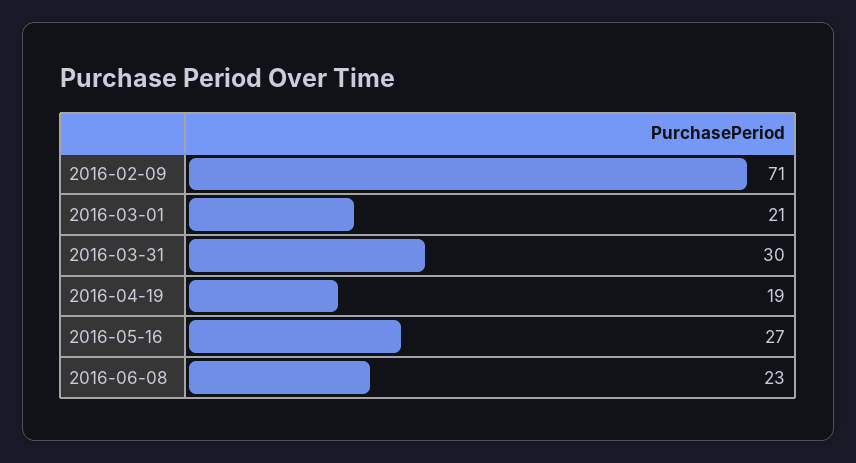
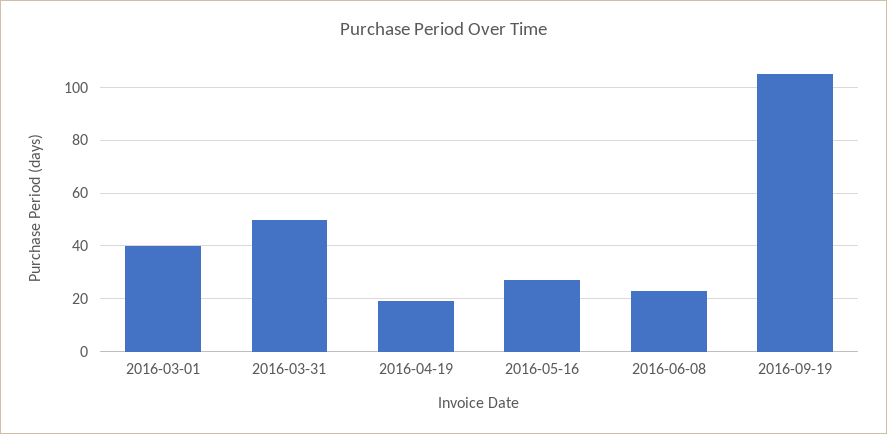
2016-02-09: 71 -> none
2016-03-01: 21 -> 40
2016-03-31: 30 -> 50
2016-09-19: none -> 105

